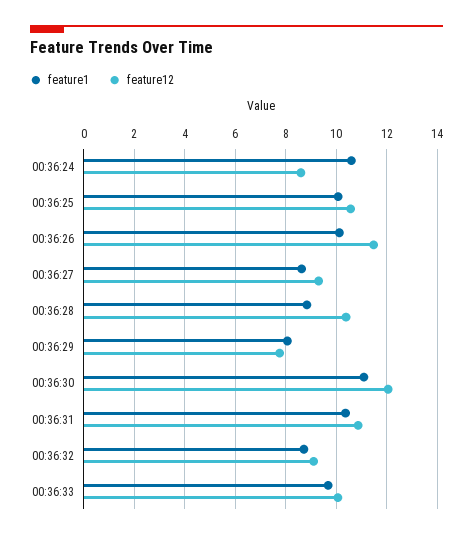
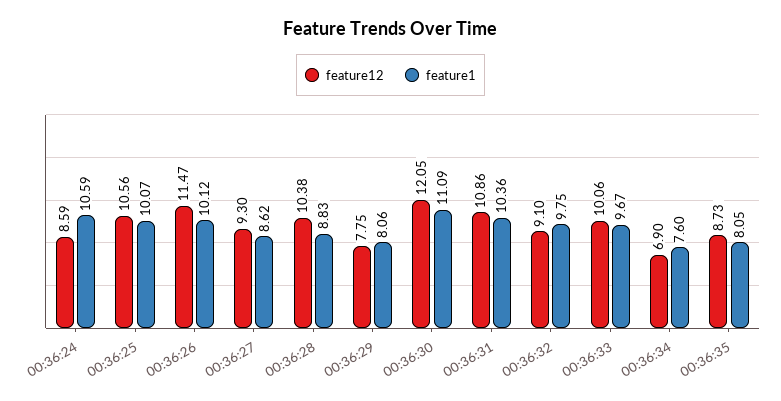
feature1, 00:36:32: 8.75 -> 9.75
feature12, 00:36:34: none -> 6.9
feature1, 00:36:34: none -> 7.6
feature12, 00:36:35: none -> 8.73
feature1, 00:36:35: none -> 8.05

